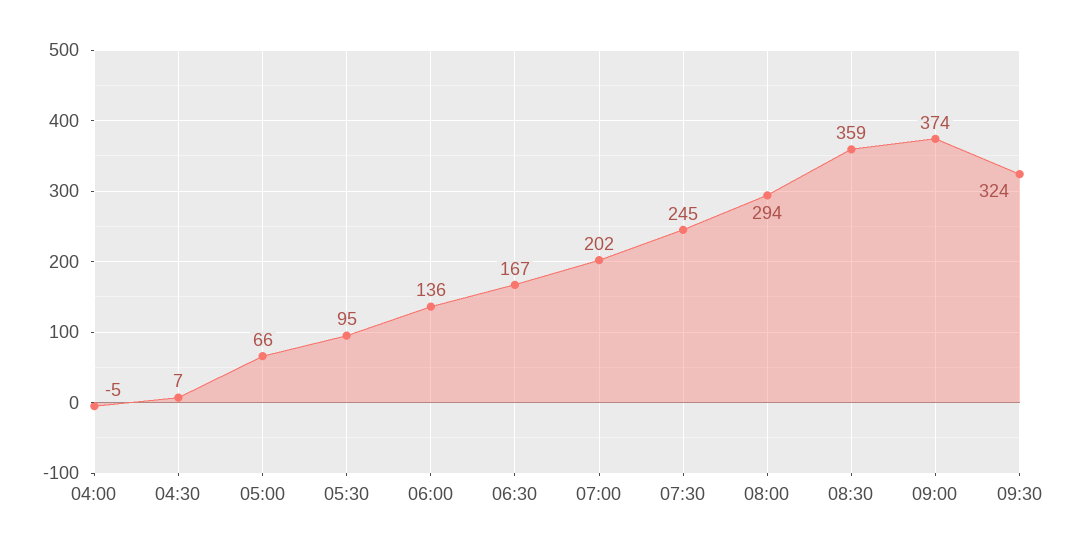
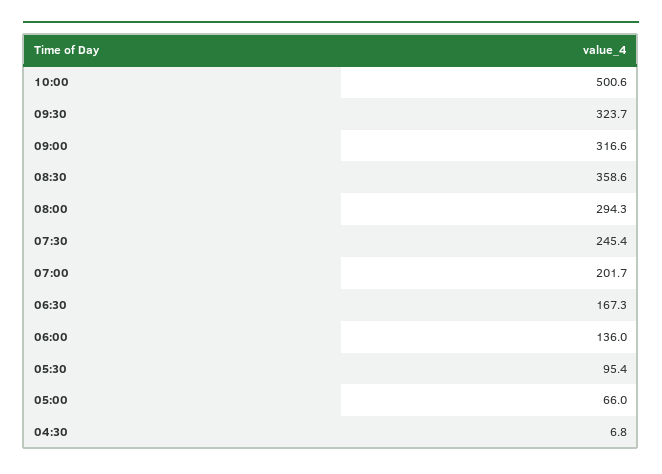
04:00: -5 -> none
09:00: 374 -> 316.6
10:00: none -> 500.6

